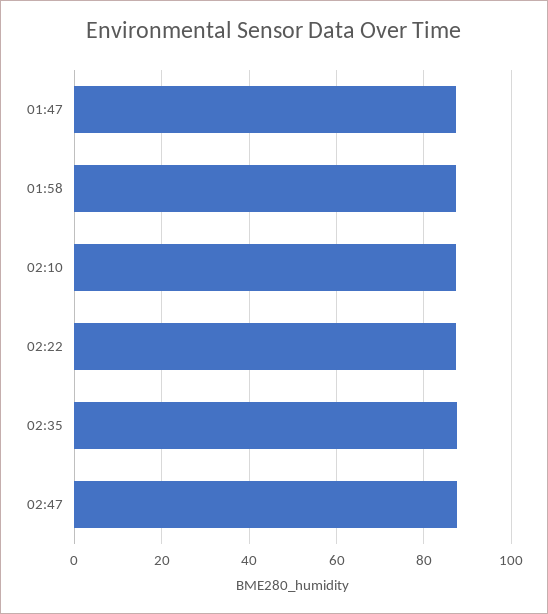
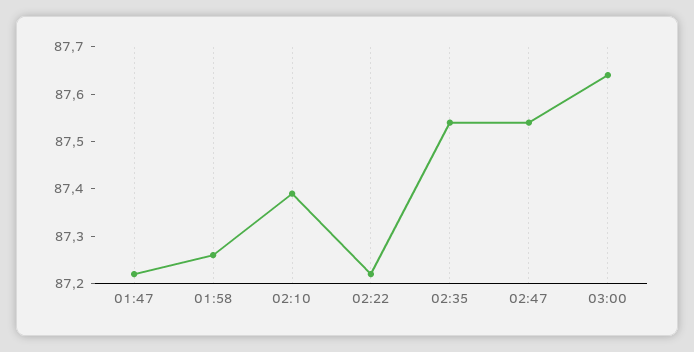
03:00: none -> 87.65

